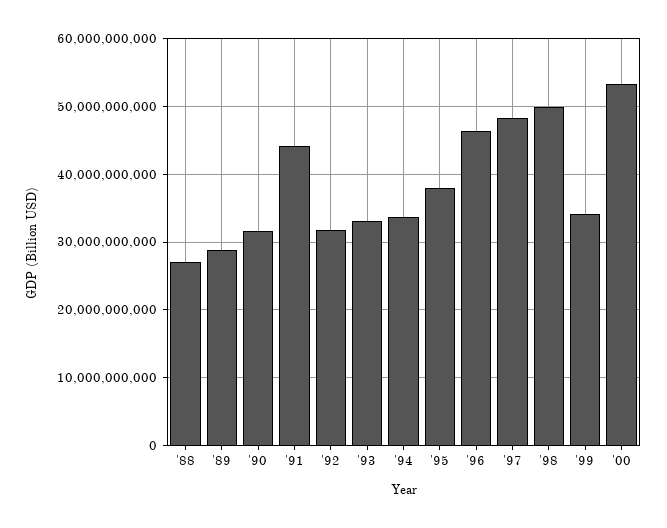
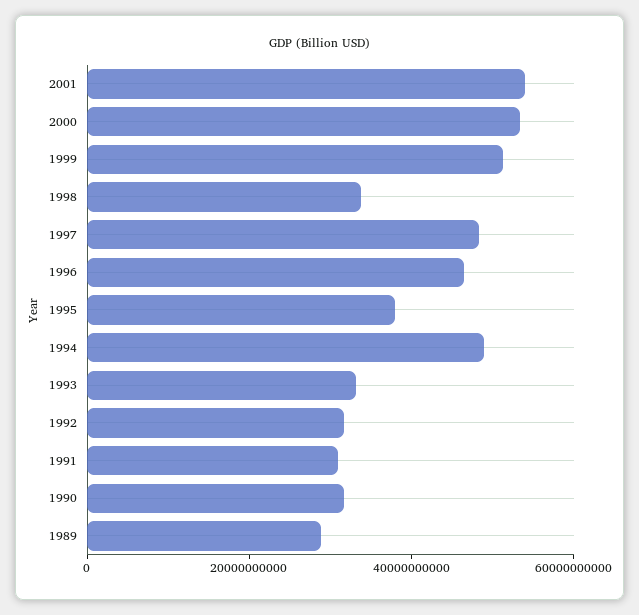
'88: 27000000000 -> none
'91: 44000000000 -> 30000000000
'94: 34000000000 -> 50000000000
'98: 50000000000 -> 35000000000
'99: 34000000000 -> 50000000000
2001: none -> 55000000000

